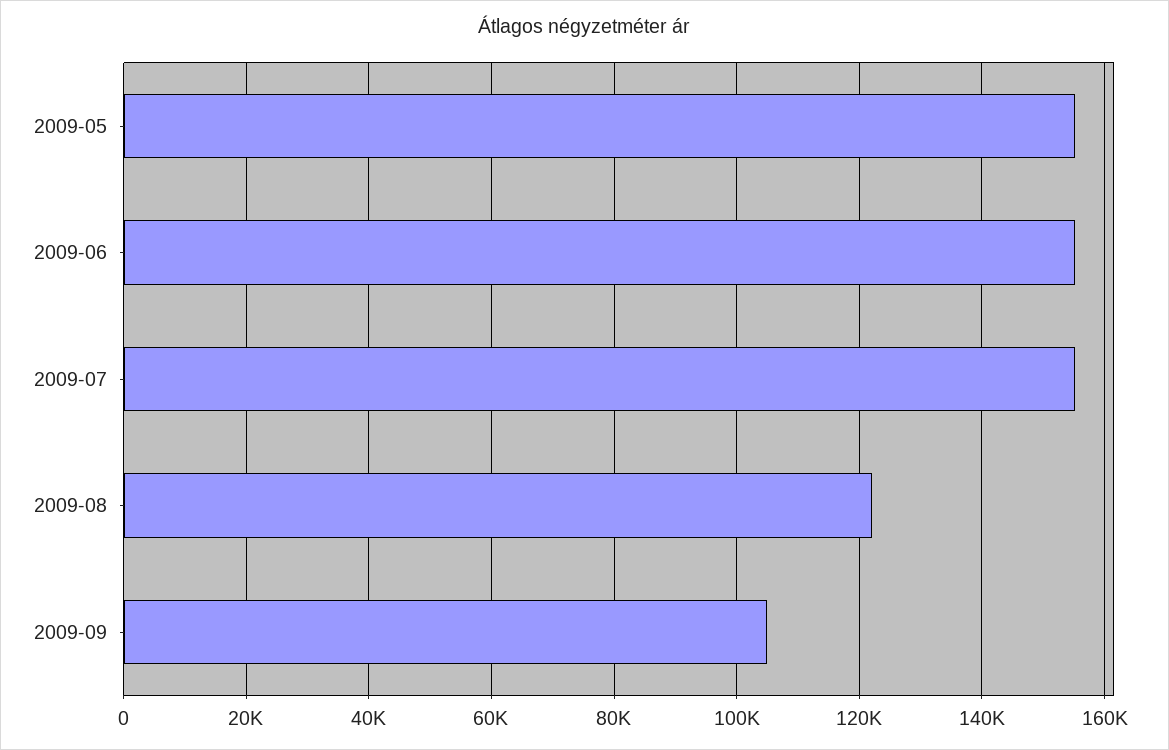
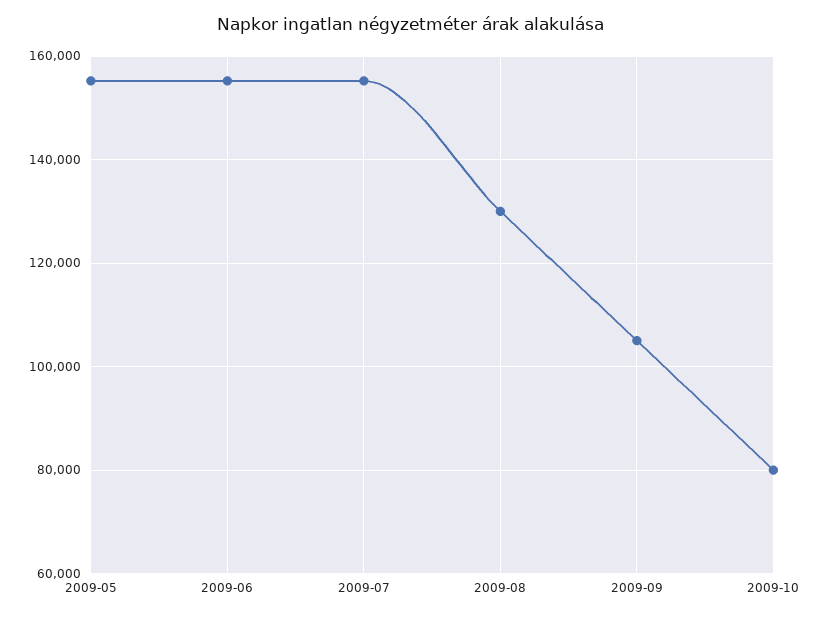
2009-08: 122000 -> 130000
2009-10: none -> 80000

